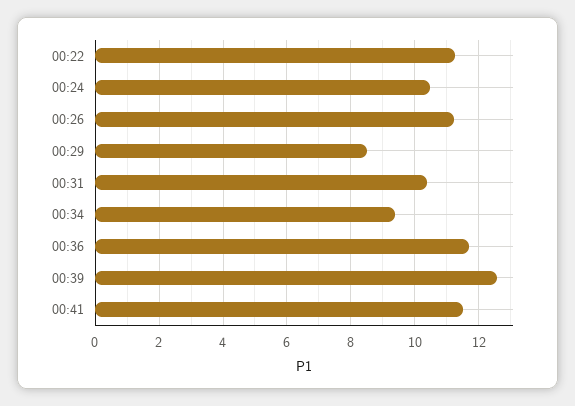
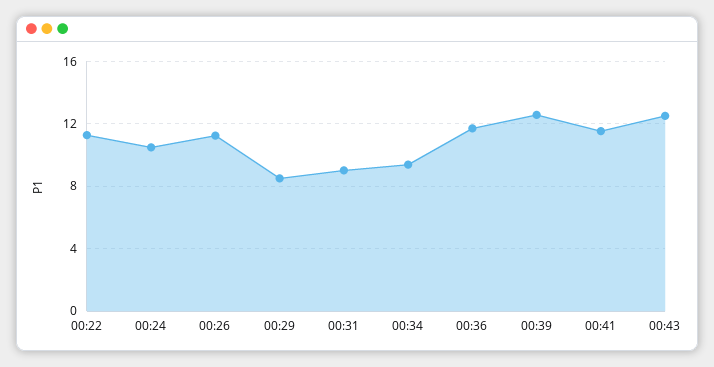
00:31: 10.4 -> 9
00:43: none -> 12.5

